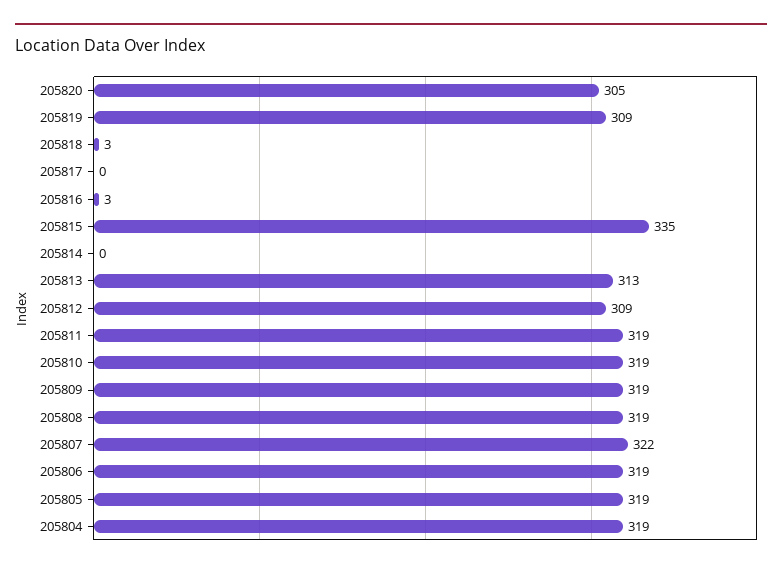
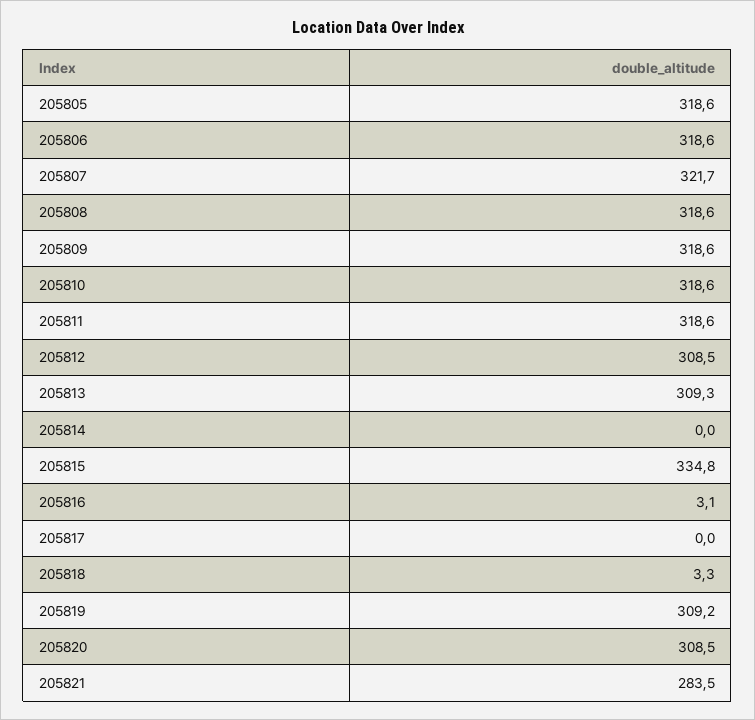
205820: 305 -> 308.5
205813: 313 -> 309.3
205804: 319 -> none
205821: none -> 283.5

